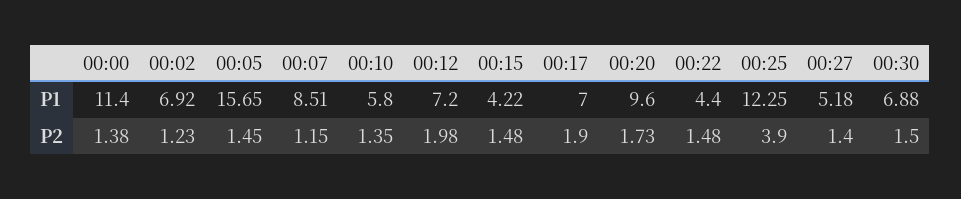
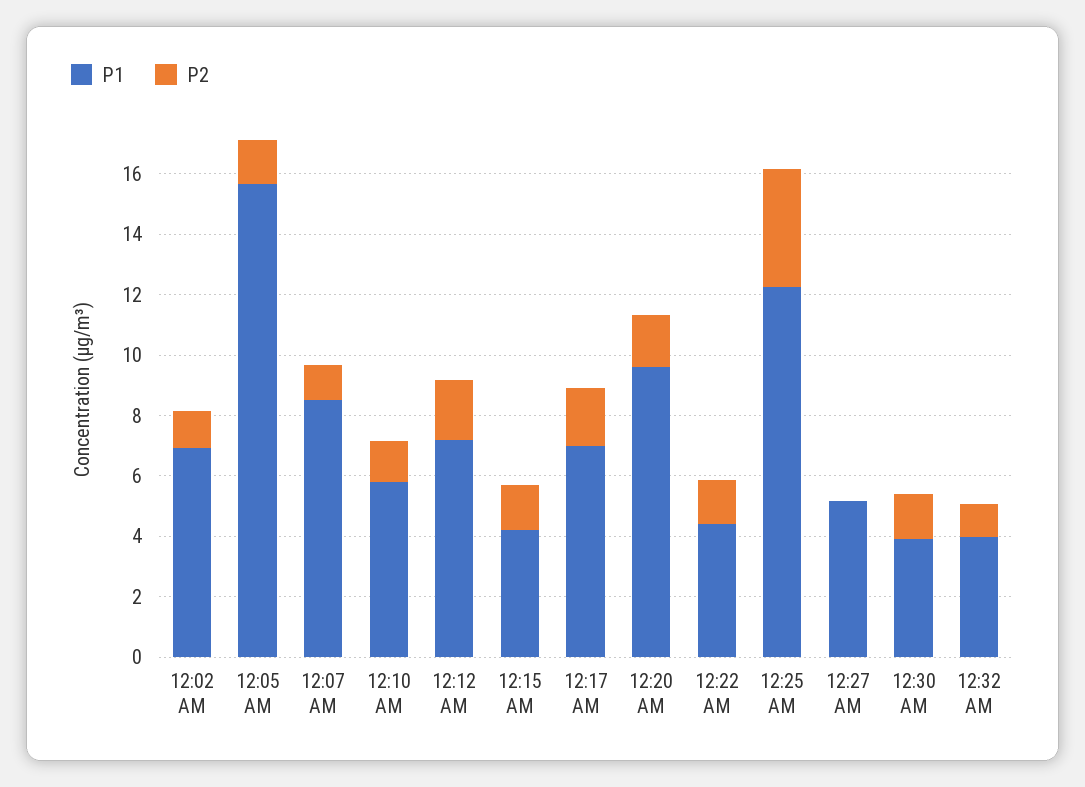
P1, 00:00: 11.4 -> none
P1, 00:30: 6.88 -> 4
P2, 00:00: 1.38 -> none
P2, 00:27: 1.4 -> 0
P1, 12:32 AM: none -> 4
P2, 12:32 AM: none -> 1

